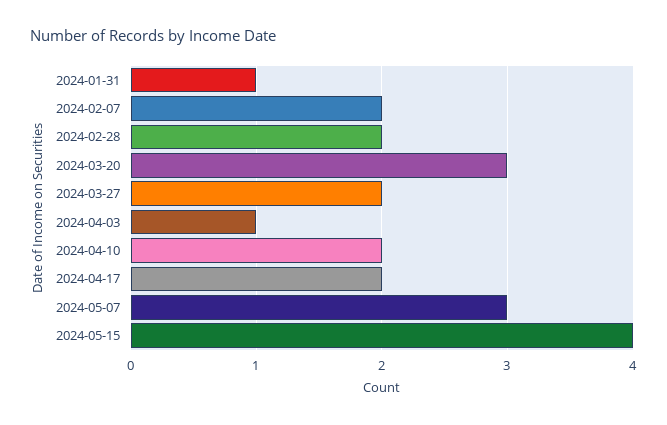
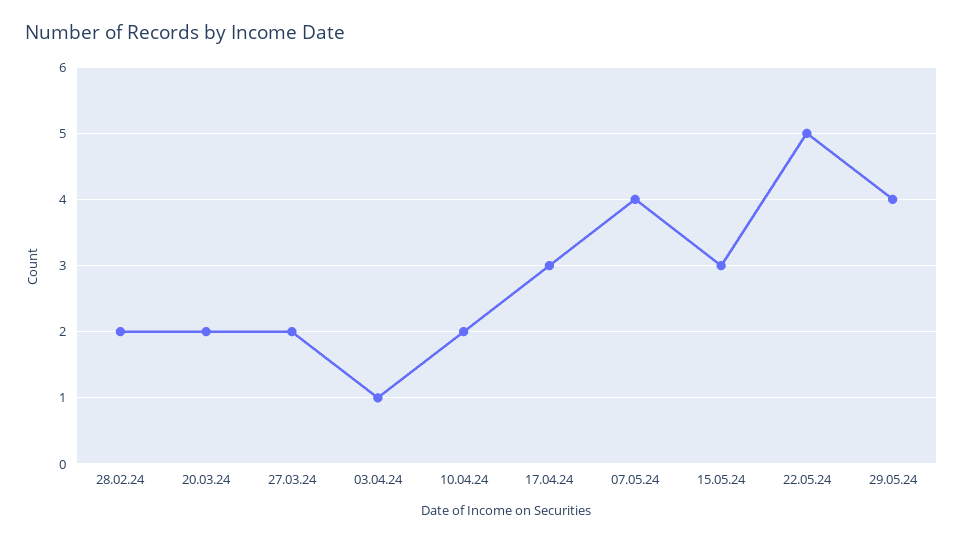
2024-01-31: 1 -> none
2024-02-07: 2 -> none
2024-03-20: 3 -> 2
2024-04-17: 2 -> 3
2024-05-07: 3 -> 4
2024-05-15: 4 -> 3
22.05.24: none -> 5
29.05.24: none -> 4

